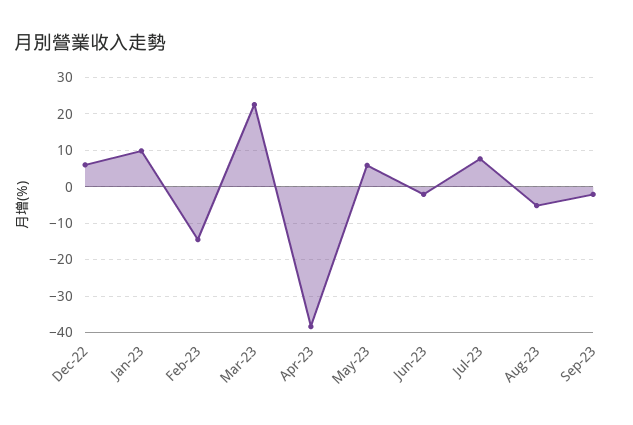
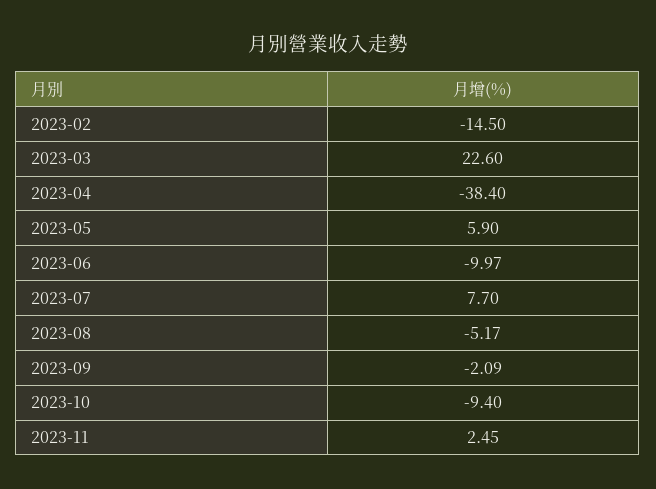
Dec-22: 6 -> none
Jan-23: 10 -> none
Jun-23: -2 -> -9.97
2023-10: none -> -9.4
2023-11: none -> 2.45

